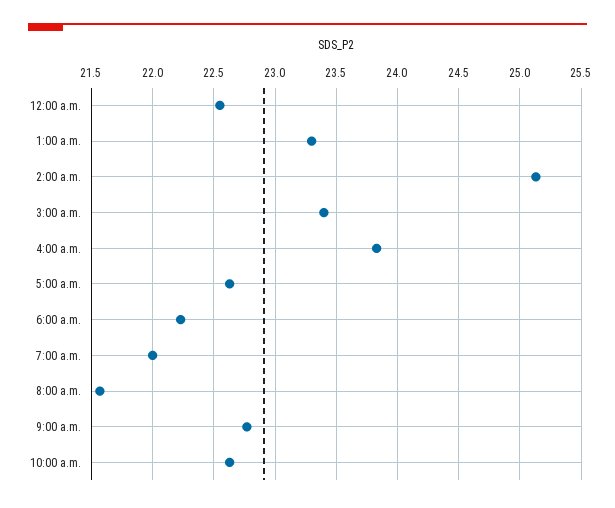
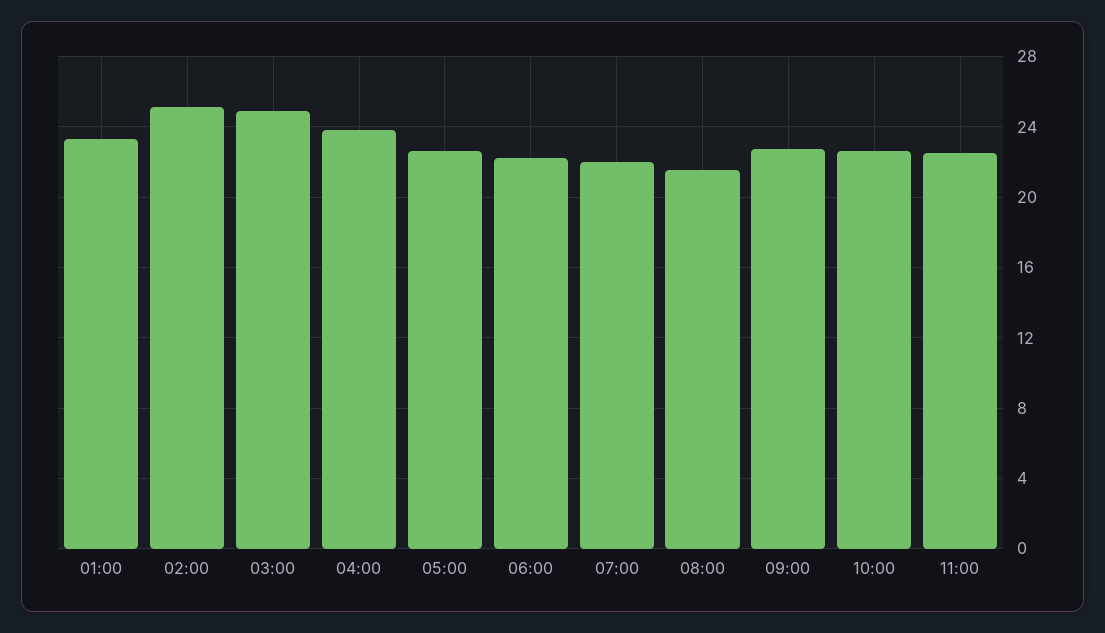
12:00 a.m.: 22.55 -> none
3:00 a.m.: 23.4 -> 25
11:00: none -> 22.5

